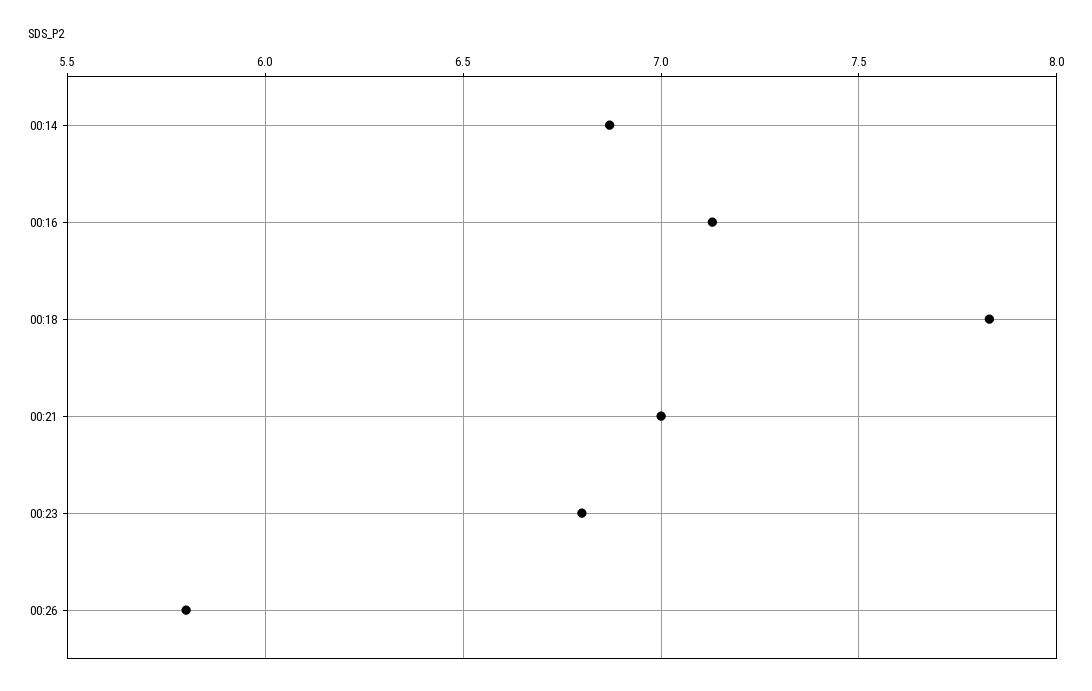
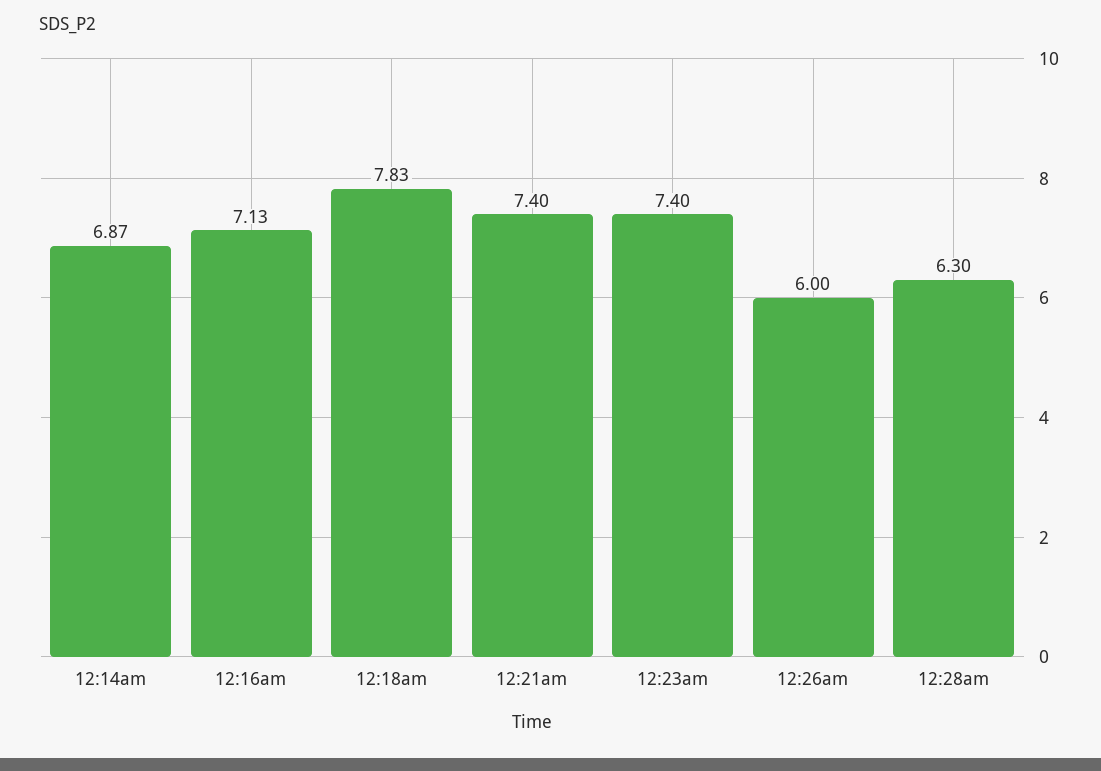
00:21: 7 -> 7.4
00:23: 6.8 -> 7.4
00:26: 5.8 -> 6
12:28am: none -> 6.3

